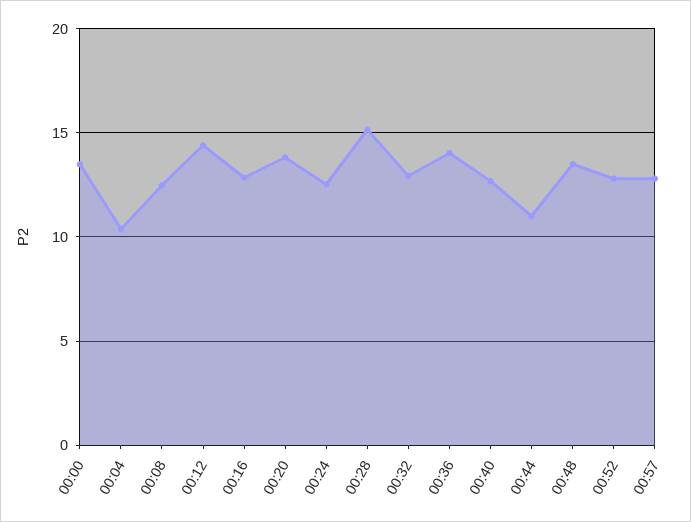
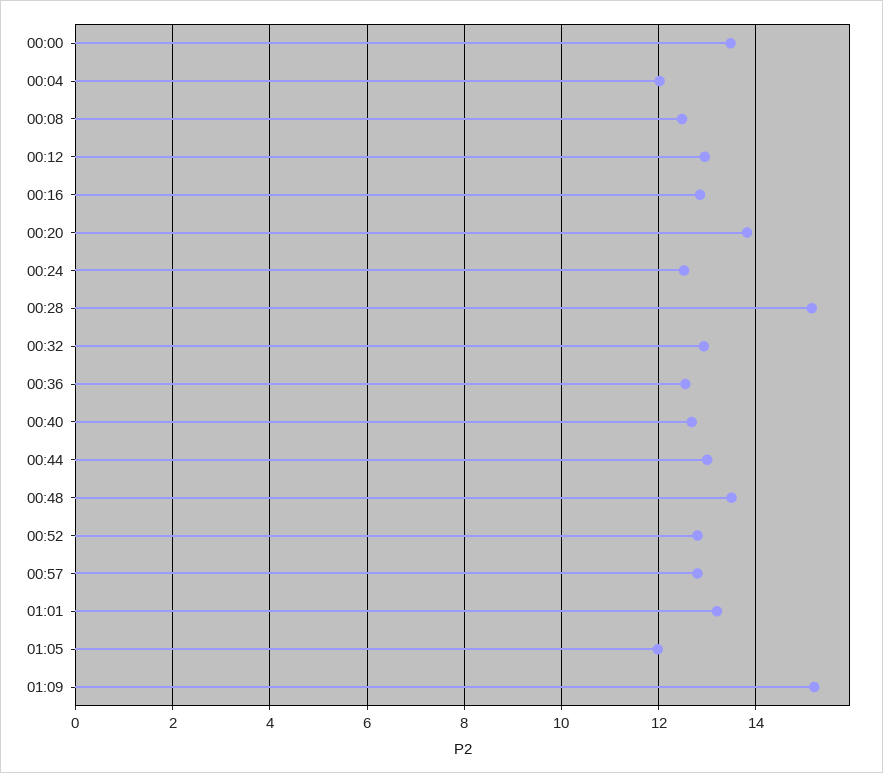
00:04: 10.5 -> 12
00:12: 14.5 -> 13
00:36: 14 -> 12.6
00:44: 11 -> 13
01:01: none -> 13.2
01:05: none -> 12
01:09: none -> 15.2

